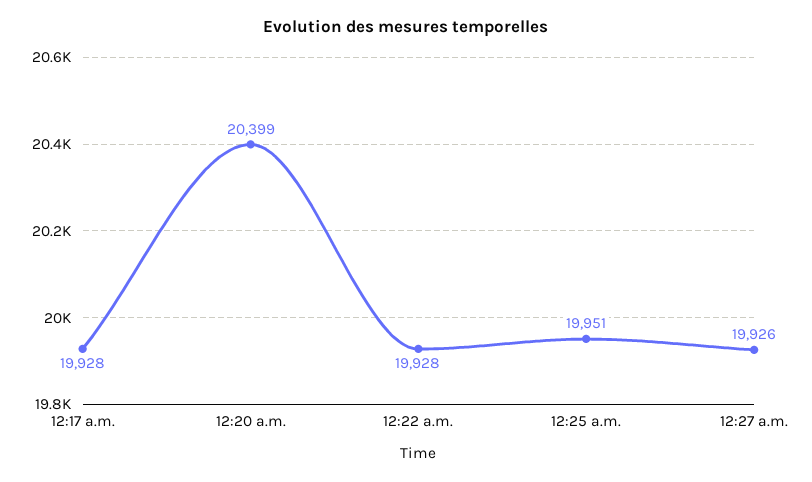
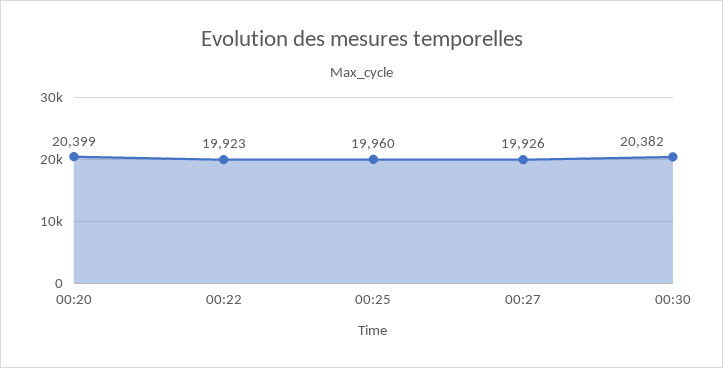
12:17 a.m.: 19928 -> none
12:22 a.m.: 19928 -> 19923
12:25 a.m.: 19951 -> 19960
00:30: none -> 20382

